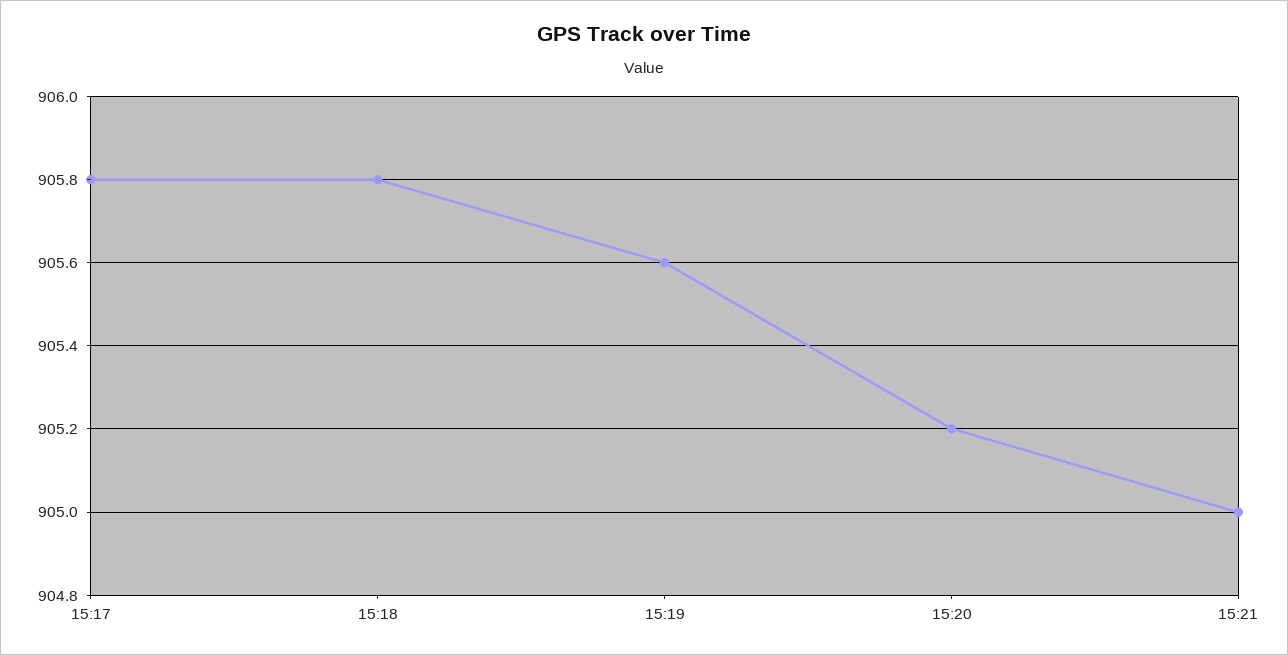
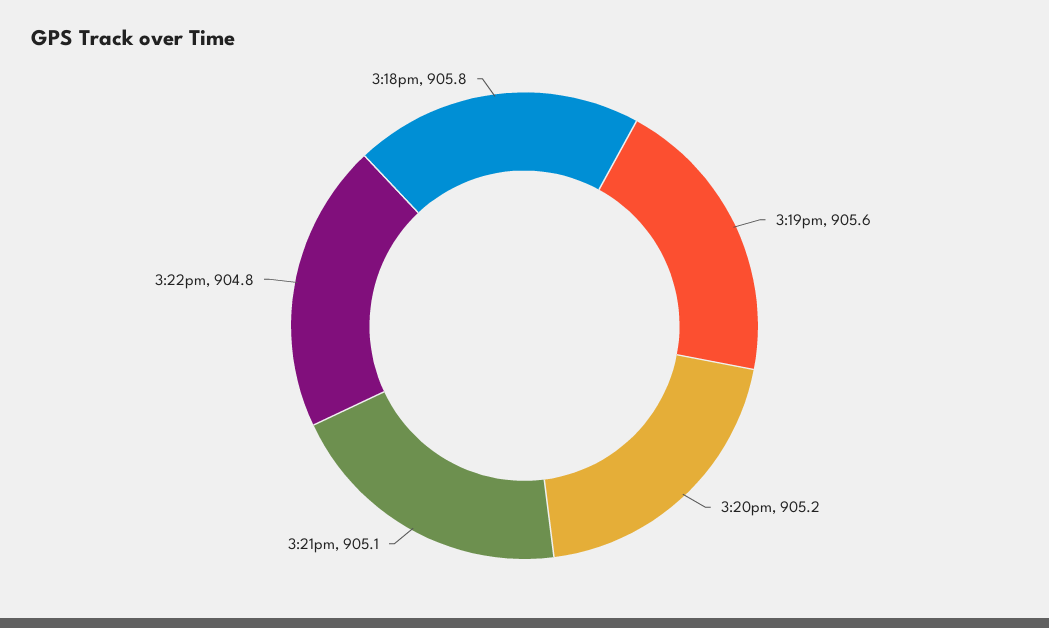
15:17: 905.8 -> none
15:21: 905 -> 905.1
3:22pm: none -> 904.8

